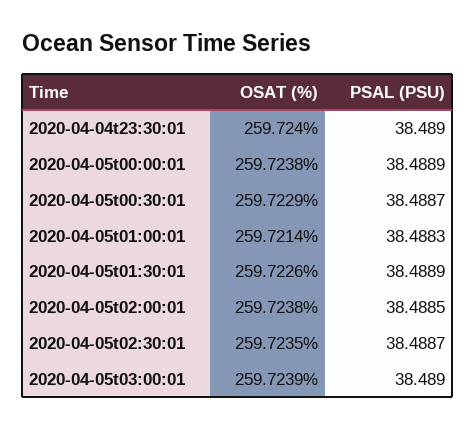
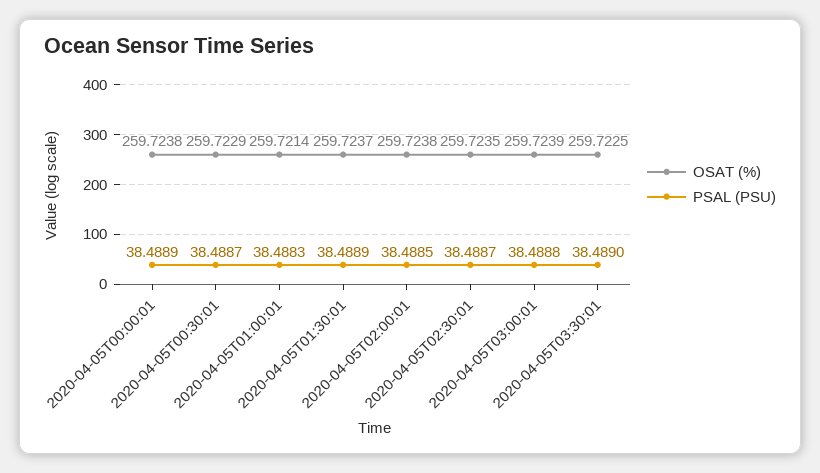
OSAT (%), 2020-04-04t23:30:01: 259.724 -> none
PSAL (PSU), 2020-04-04t23:30:01: 38.489 -> none
OSAT (%), 2020-04-05t01:30:01: 259.7226 -> 259.7237
PSAL (PSU), 2020-04-05t03:00:01: 38.489 -> 38.4888
OSAT (%), 2020-04-05T03:30:01: none -> 259.7225
PSAL (PSU), 2020-04-05T03:30:01: none -> 38.489

